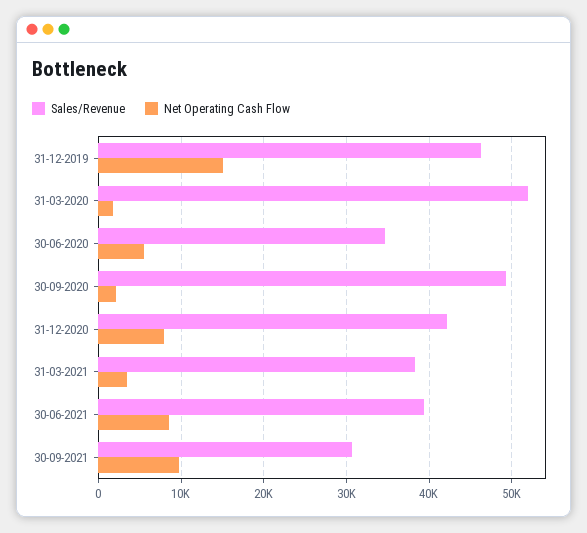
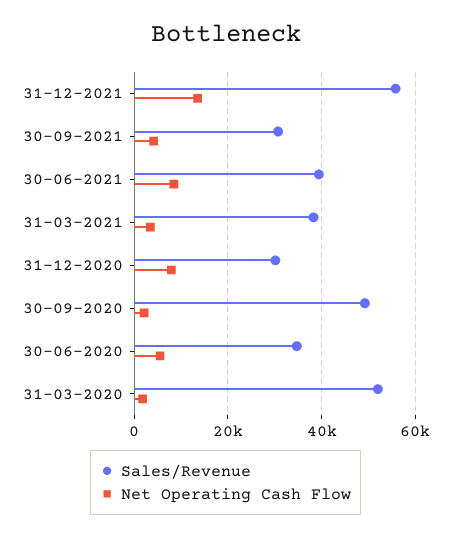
Sales/Revenue, 31-12-2019: 46000 -> none
Net Operating Cash Flow, 31-12-2019: 15000 -> none
Sales/Revenue, 31-12-2020: 42000 -> 30000
Net Operating Cash Flow, 30-09-2021: 10000 -> 4000
Sales/Revenue, 31-12-2021: none -> 56000
Net Operating Cash Flow, 31-12-2021: none -> 14000

